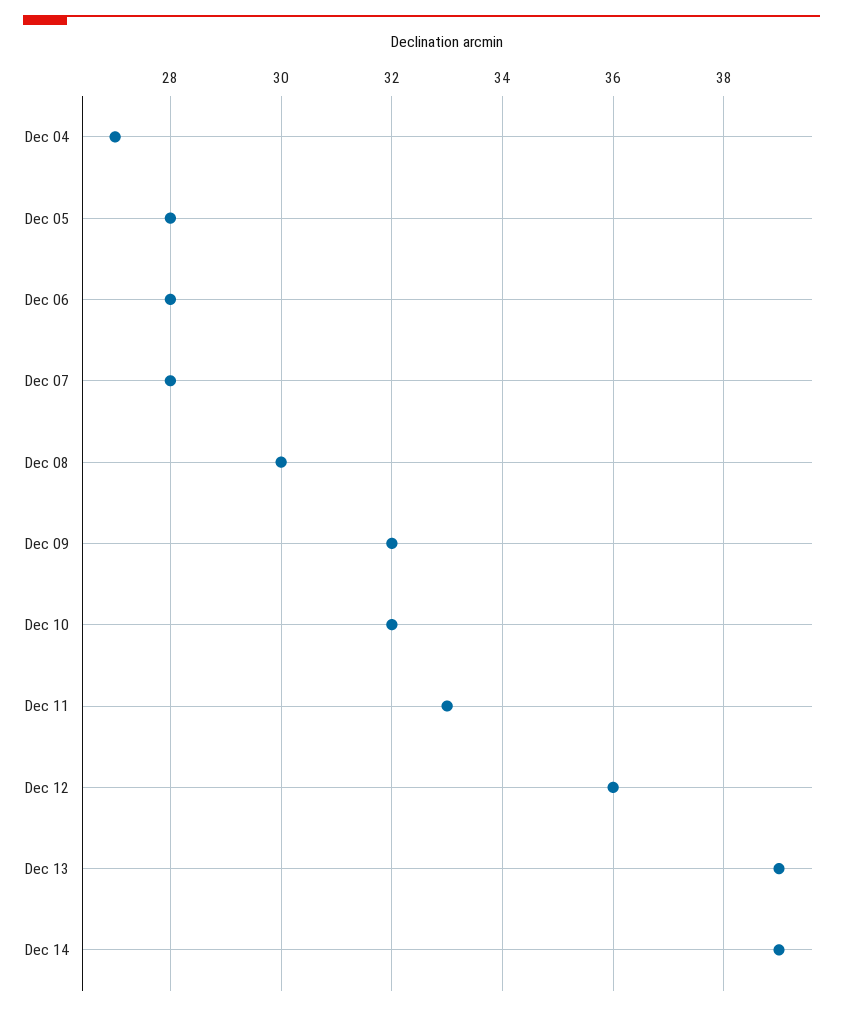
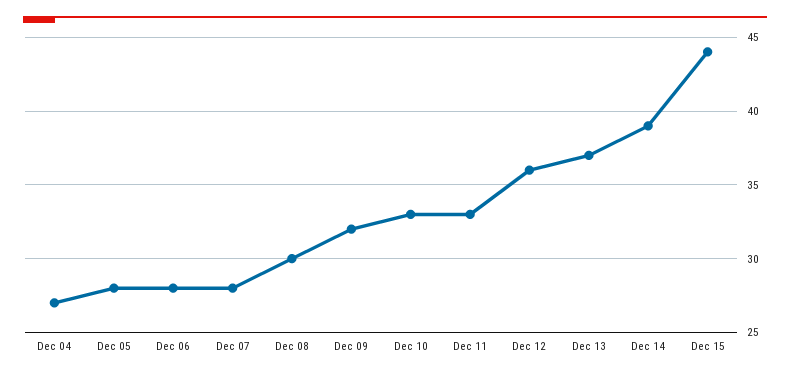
Dec 10: 32 -> 33
Dec 13: 39 -> 37
Dec 15: none -> 44

